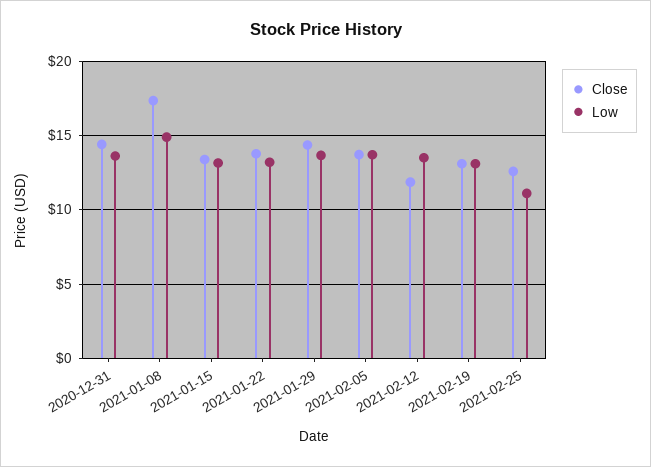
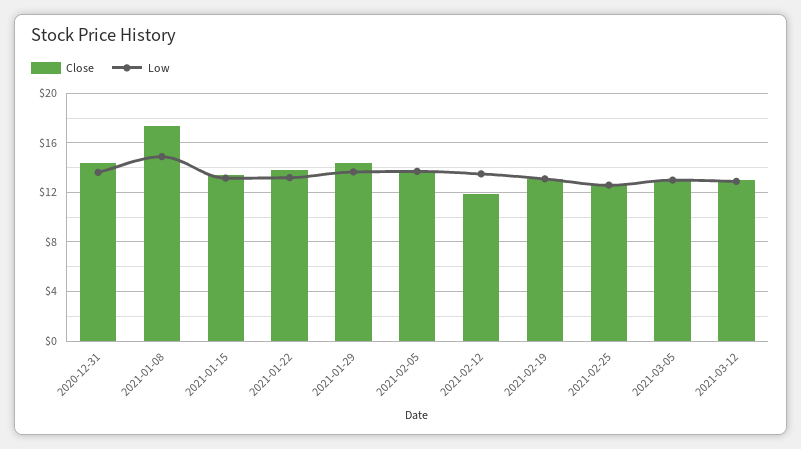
Low, 2021-02-25: 11 -> 12.5
Close, 2021-03-05: none -> 13
Low, 2021-03-05: none -> 13
Close, 2021-03-12: none -> 13
Low, 2021-03-12: none -> 13

